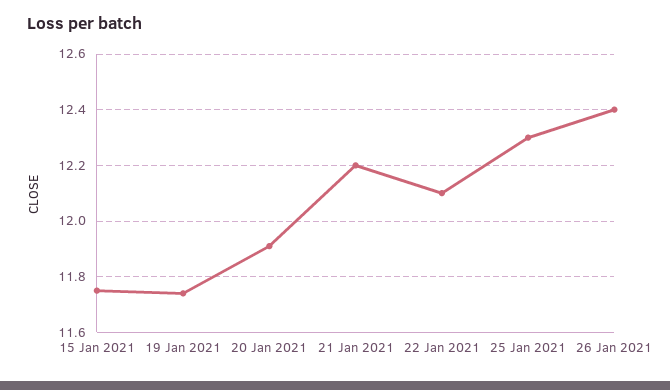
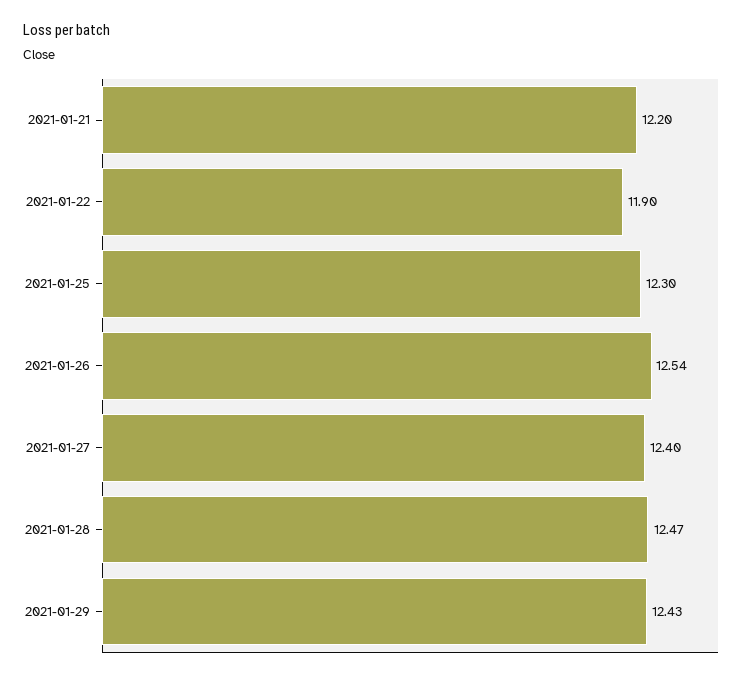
15 Jan 2021: 11.75 -> none
19 Jan 2021: 11.75 -> none
20 Jan 2021: 11.9 -> none
22 Jan 2021: 12.1 -> 11.9
26 Jan 2021: 12.4 -> 12.54
2021-01-27: none -> 12.4
2021-01-28: none -> 12.47
2021-01-29: none -> 12.43

